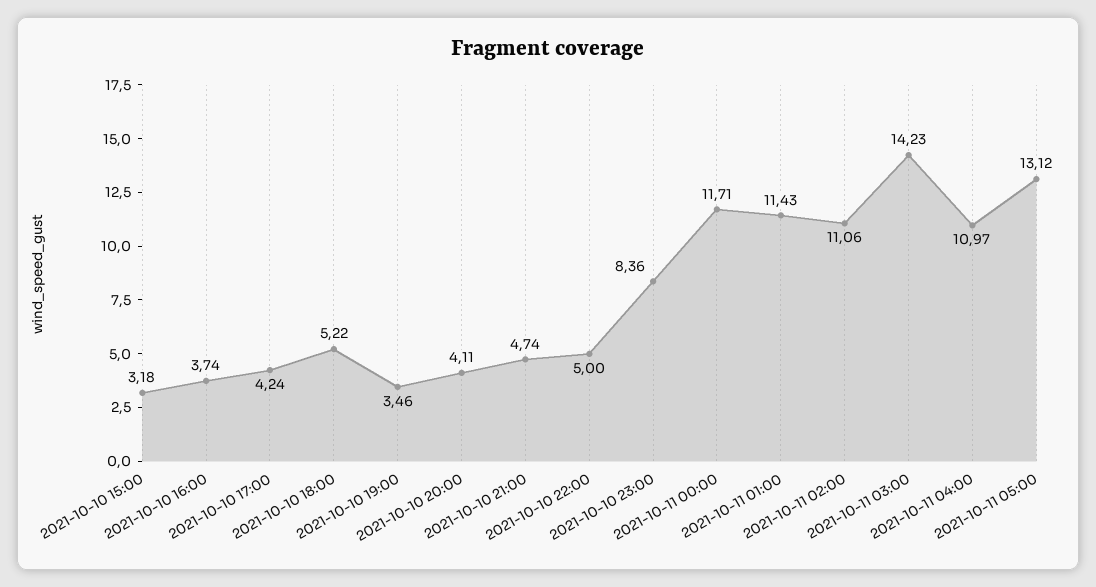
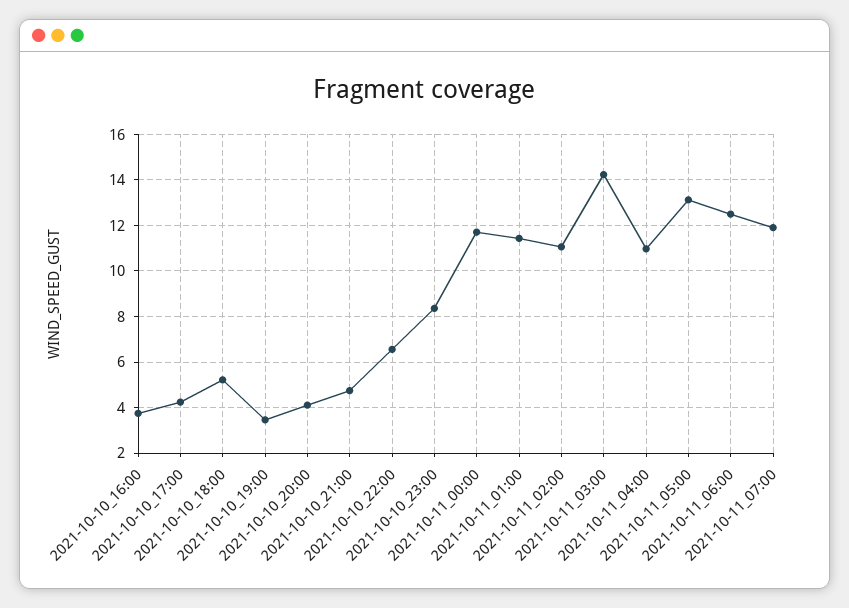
2021-10-10 15:00: 3.18 -> none
2021-10-10 22:00: 5 -> 6.5
2021-10-11_06:00: none -> 12.5
2021-10-11_07:00: none -> 12

